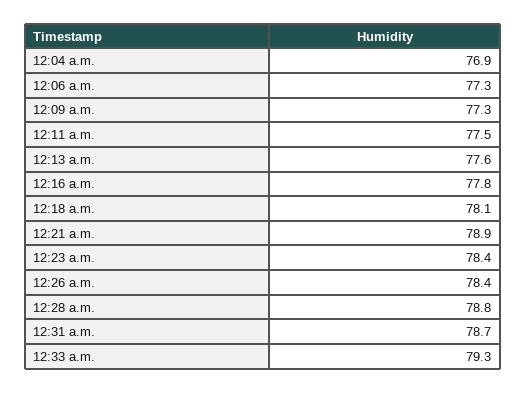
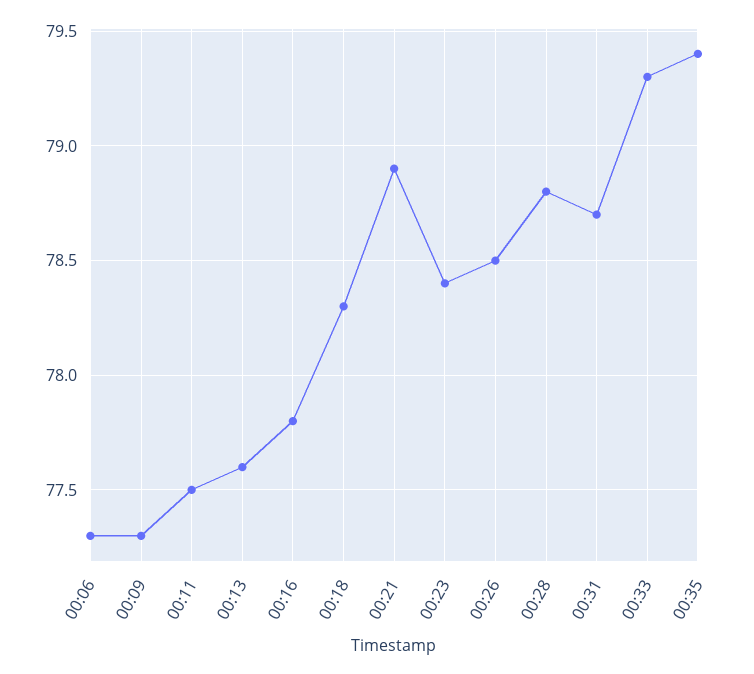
12:04 a.m.: 76.9 -> none
12:18 a.m.: 78.1 -> 78.3
12:26 a.m.: 78.4 -> 78.5
00:35: none -> 79.4

